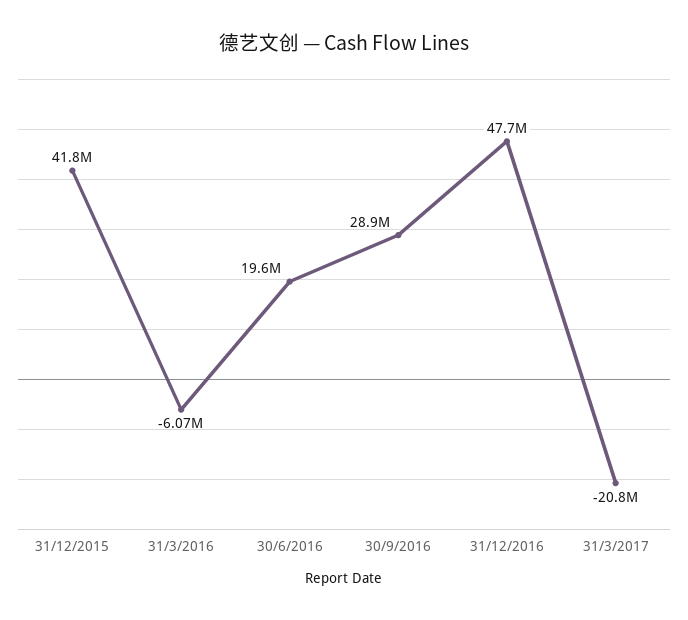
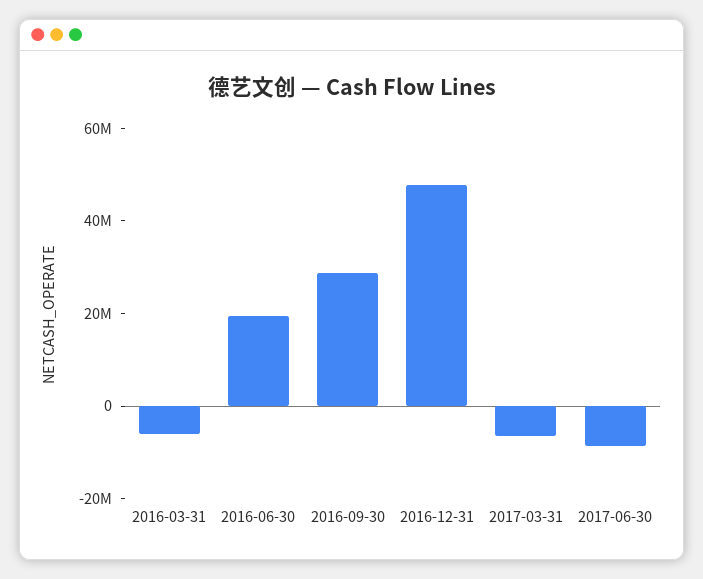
31/12/2015: 41800000 -> none
31/3/2017: -20800000 -> -5000000
2017-06-30: none -> -10000000

